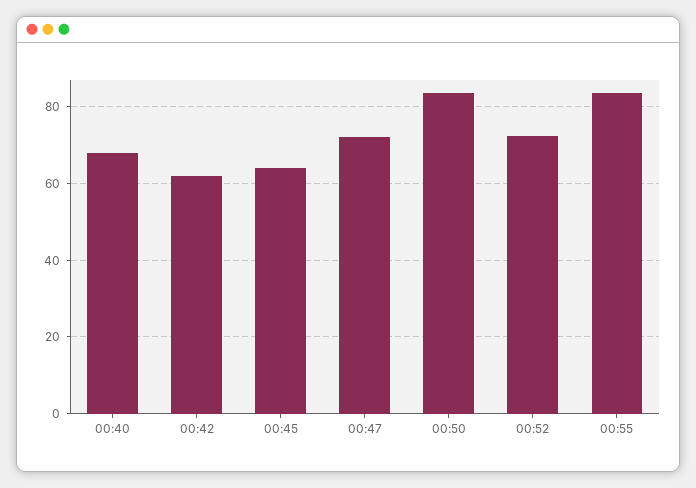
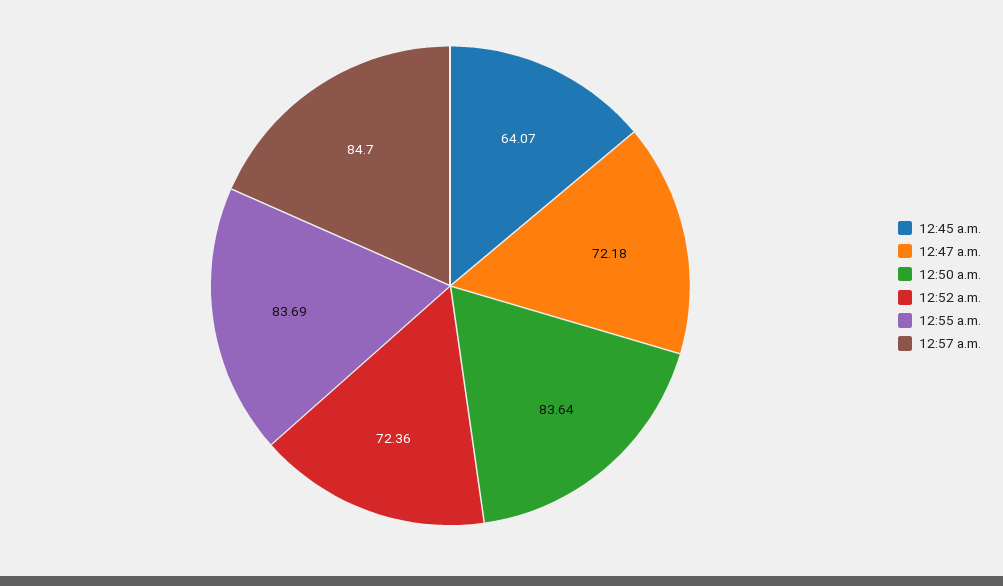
00:40: 68 -> none
00:42: 62 -> none
12:57 a.m.: none -> 84.7

